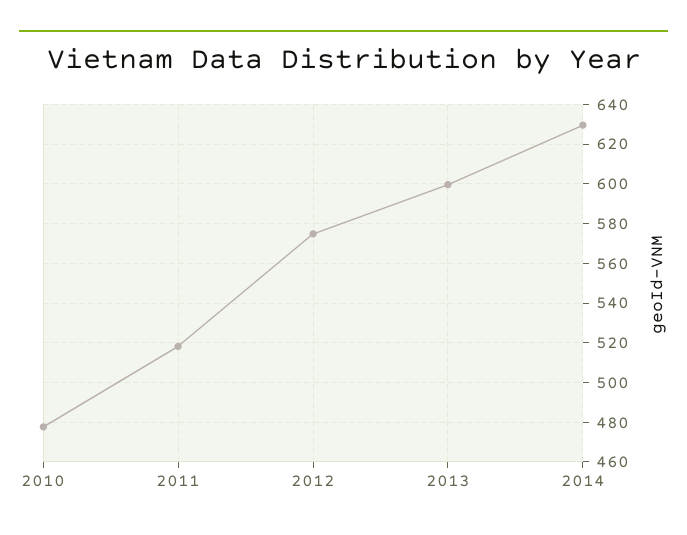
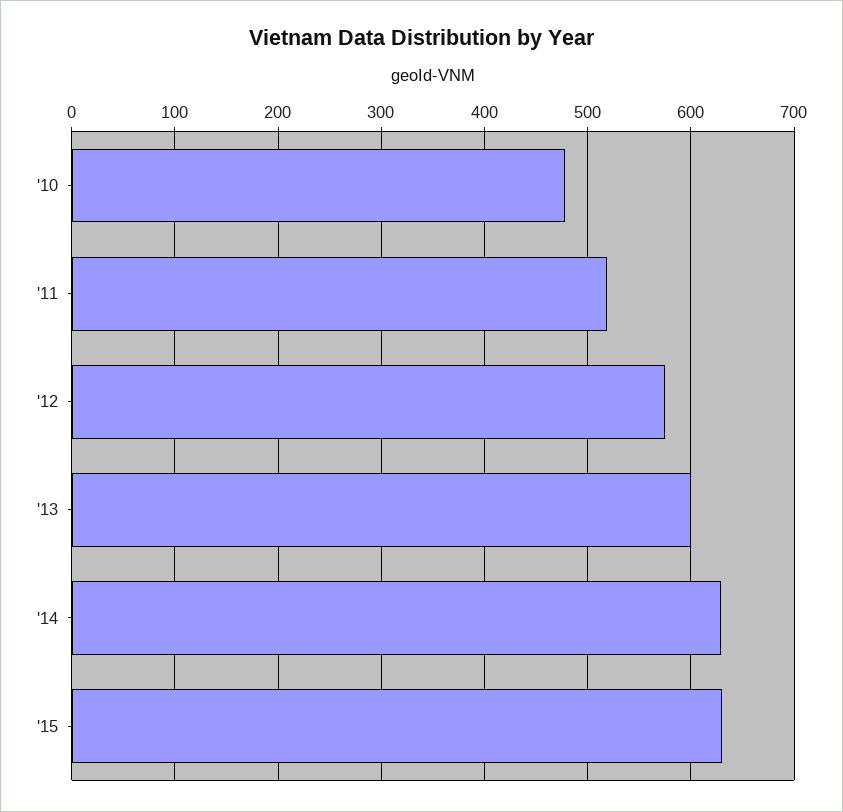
'15: none -> 630

